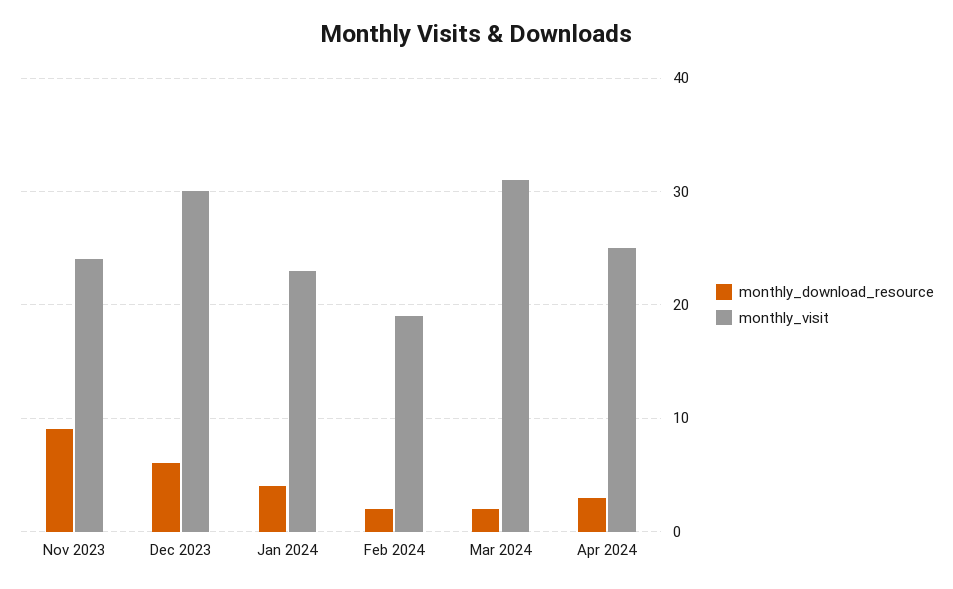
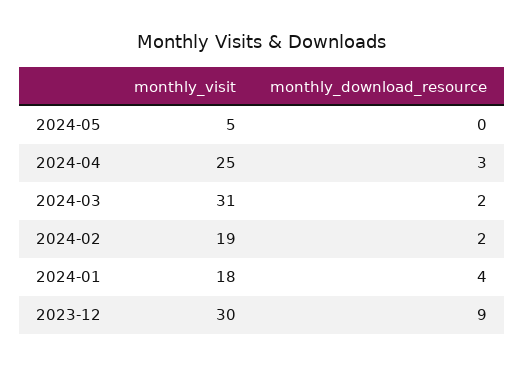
monthly_download_resource, Nov 2023: 9 -> none
monthly_visit, Nov 2023: 24 -> none
monthly_download_resource, Dec 2023: 6 -> 9
monthly_visit, Jan 2024: 23 -> 18
monthly_visit, 2024-05: none -> 5
monthly_download_resource, 2024-05: none -> 0

